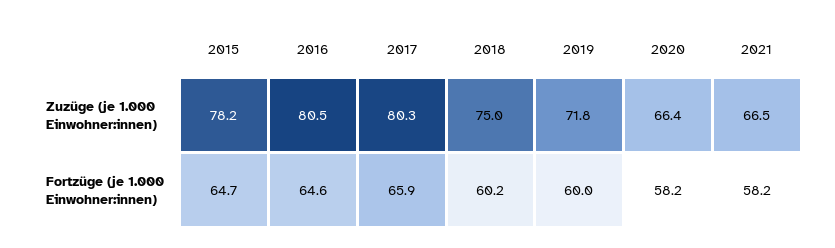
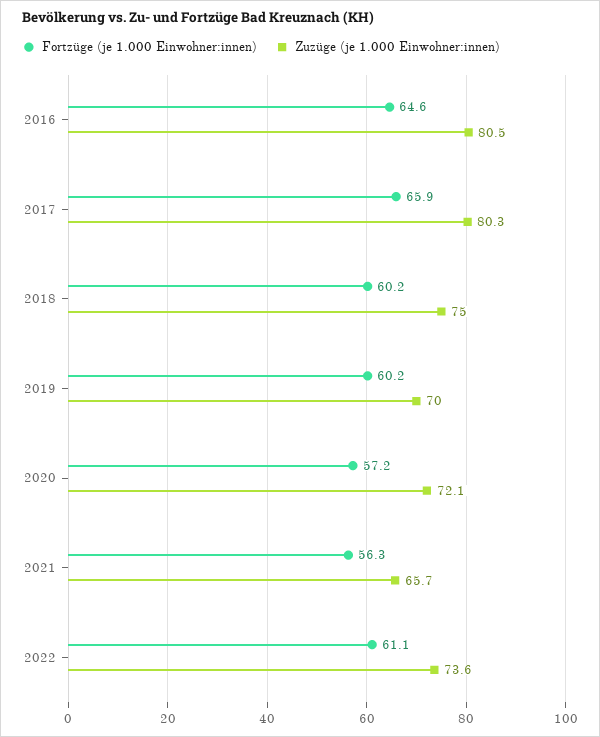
Zuzüge (je 1.000 Einwohner:innen), 2015: 78.2 -> none
Zuzüge (je 1.000 Einwohner:innen), 2019: 71.8 -> 70
Zuzüge (je 1.000 Einwohner:innen), 2020: 66.4 -> 72.1
Zuzüge (je 1.000 Einwohner:innen), 2021: 66.5 -> 65.7
Fortzüge (je 1.000 Einwohner:innen), 2015: 64.7 -> none
Fortzüge (je 1.000 Einwohner:innen), 2019: 60 -> 60.2
Fortzüge (je 1.000 Einwohner:innen), 2020: 58.2 -> 57.2
Fortzüge (je 1.000 Einwohner:innen), 2021: 58.2 -> 56.3
Fortzüge (je 1.000 Einwohner:innen), 2022: none -> 61.1
Zuzüge (je 1.000 Einwohner:innen), 2022: none -> 73.6

